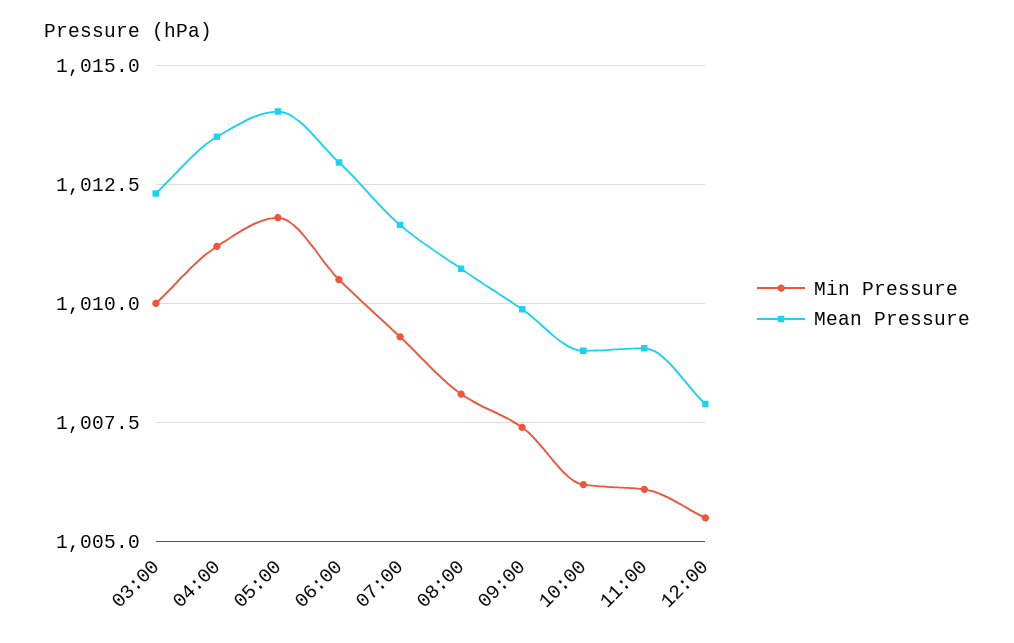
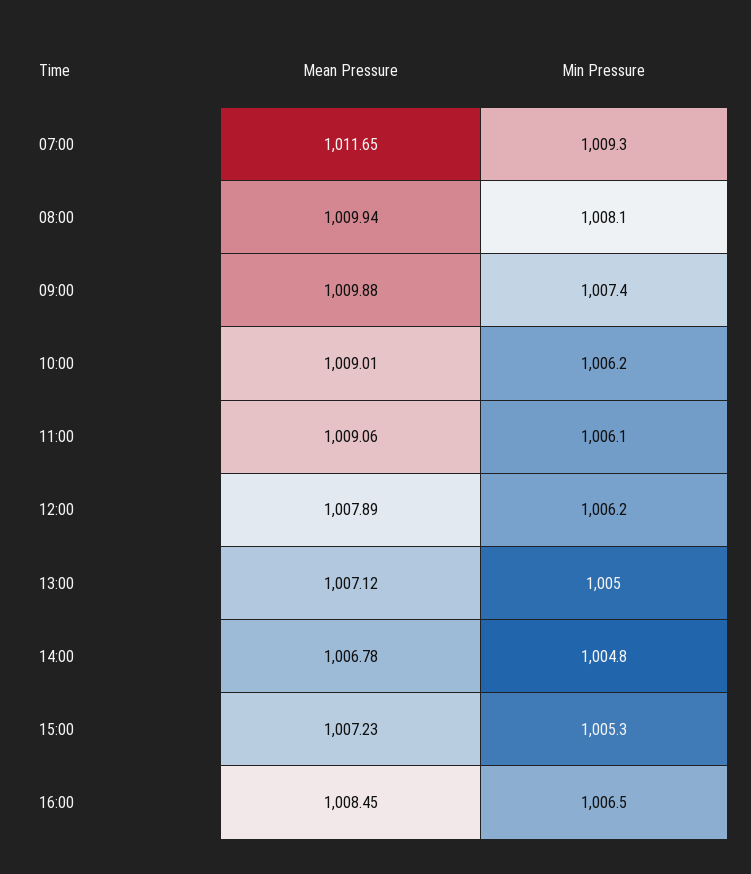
Min Pressure, 03:00: 1010 -> none
Mean Pressure, 03:00: 1012.25 -> none
Min Pressure, 04:00: 1011.25 -> none
Mean Pressure, 04:00: 1013.5 -> none
Min Pressure, 05:00: 1011.75 -> none
Mean Pressure, 05:00: 1014 -> none
Min Pressure, 06:00: 1010.5 -> none
Mean Pressure, 06:00: 1013 -> none
Mean Pressure, 08:00: 1010.75 -> 1009.94
Min Pressure, 12:00: 1005.5 -> 1006.2
Mean Pressure, 13:00: none -> 1007.12
Min Pressure, 13:00: none -> 1005
Mean Pressure, 14:00: none -> 1006.78
Min Pressure, 14:00: none -> 1004.8
Mean Pressure, 15:00: none -> 1007.23
Min Pressure, 15:00: none -> 1005.3
Mean Pressure, 16:00: none -> 1008.45
Min Pressure, 16:00: none -> 1006.5

